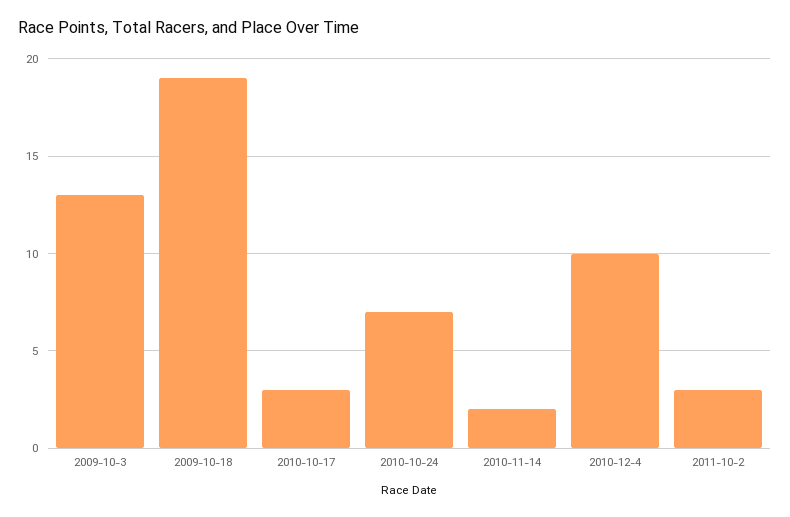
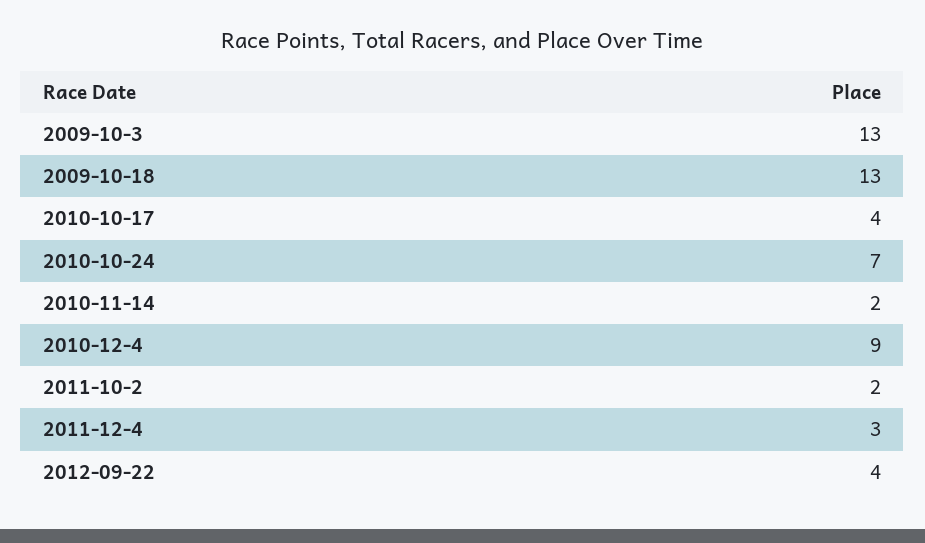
2009-10-18: 19 -> 13
2010-10-17: 3 -> 4
2010-12-4: 10 -> 9
2011-10-2: 3 -> 2
2011-12-4: none -> 3
2012-09-22: none -> 4

